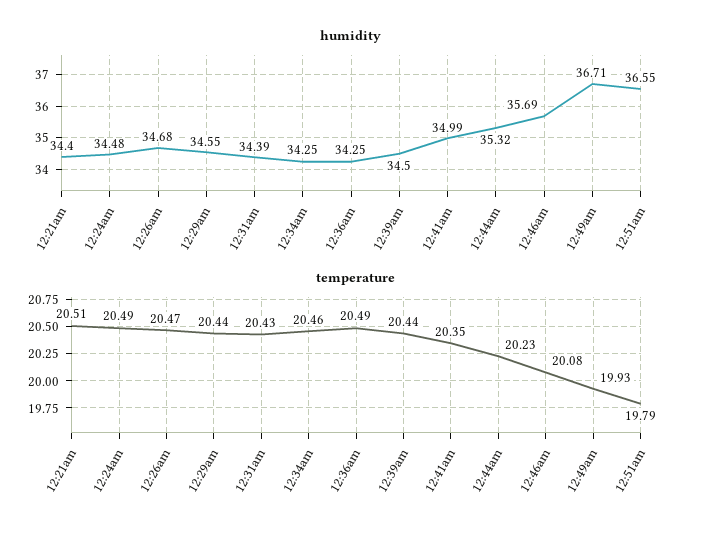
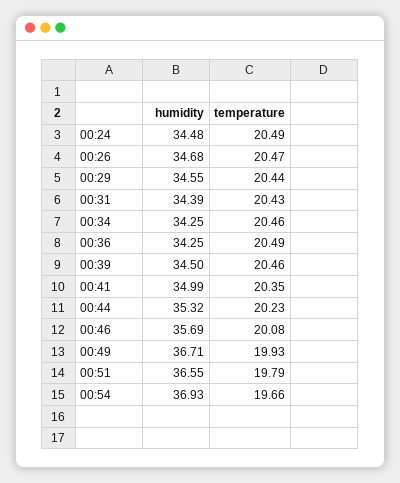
humidity, 12:21am: 34.4 -> none
temperature, 12:21am: 20.51 -> none
temperature, 12:39am: 20.44 -> 20.46
humidity, 00:54: none -> 36.93
temperature, 00:54: none -> 19.66

